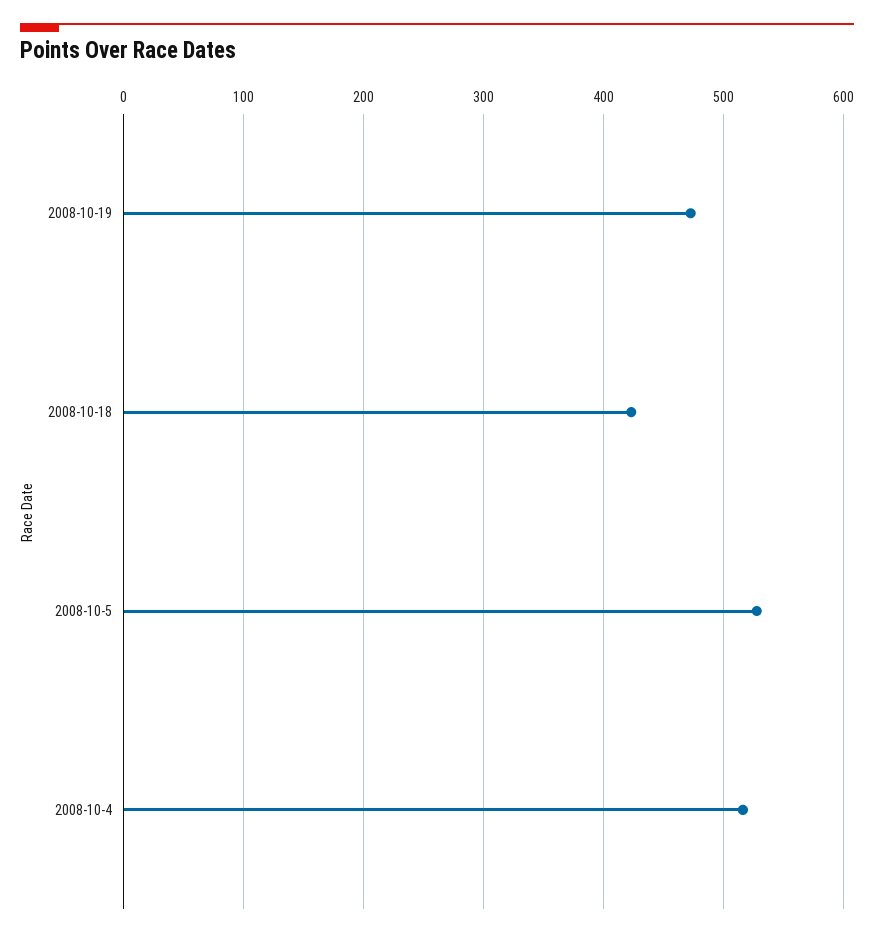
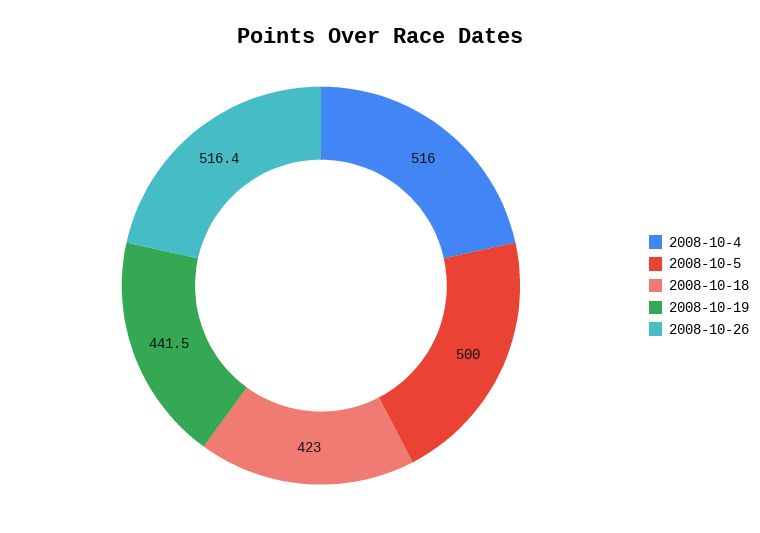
2008-10-19: 470 -> 441.5
2008-10-5: 530 -> 500
2008-10-26: none -> 516.4

